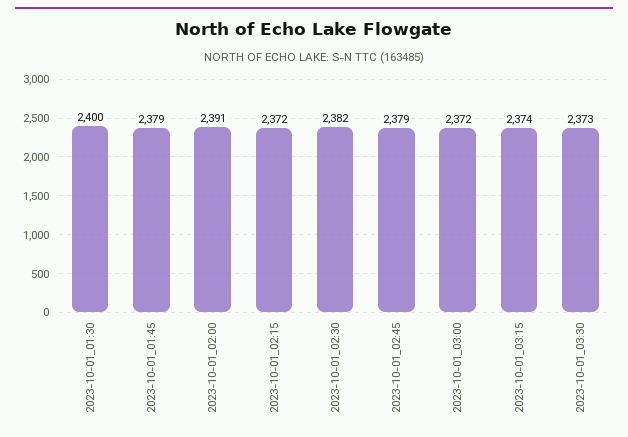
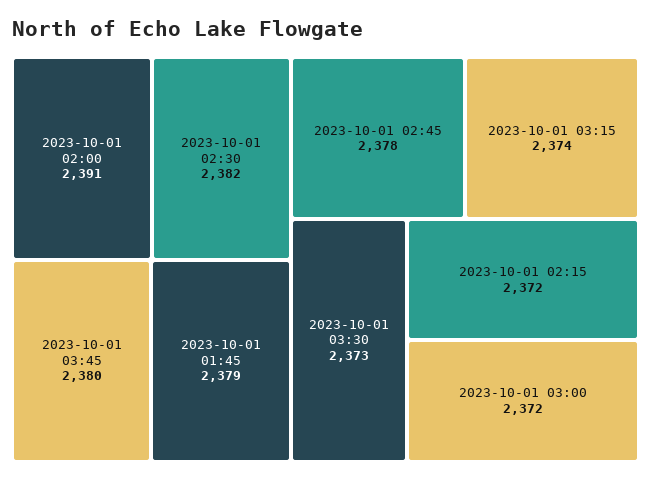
2023-10-01_01:30: 2400 -> none
2023-10-01_02:45: 2379 -> 2378
2023-10-01 03:45: none -> 2380

